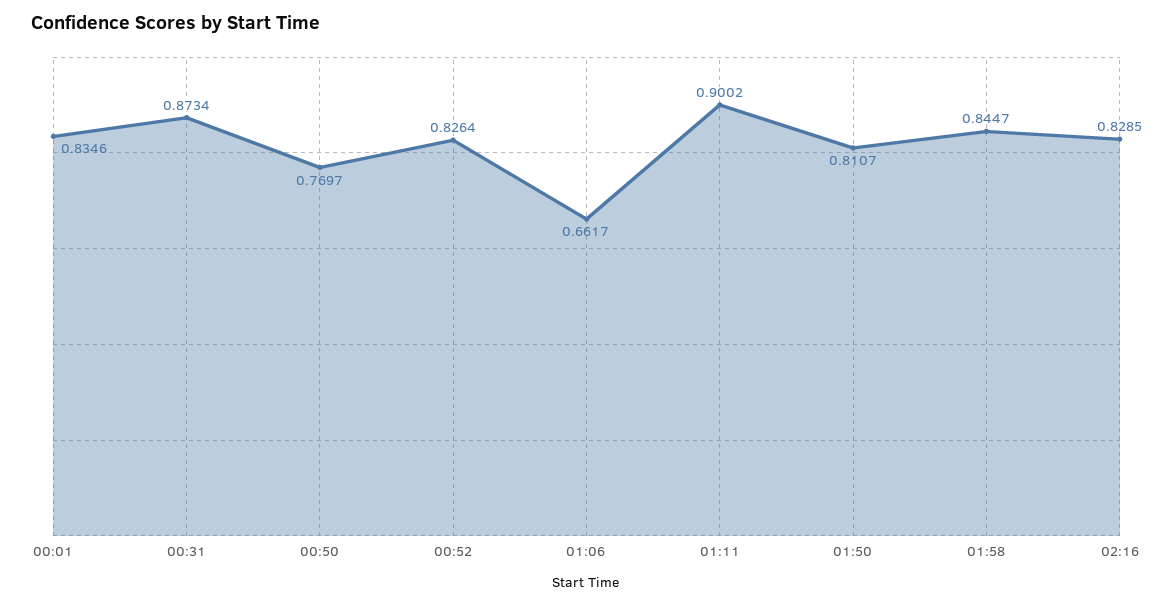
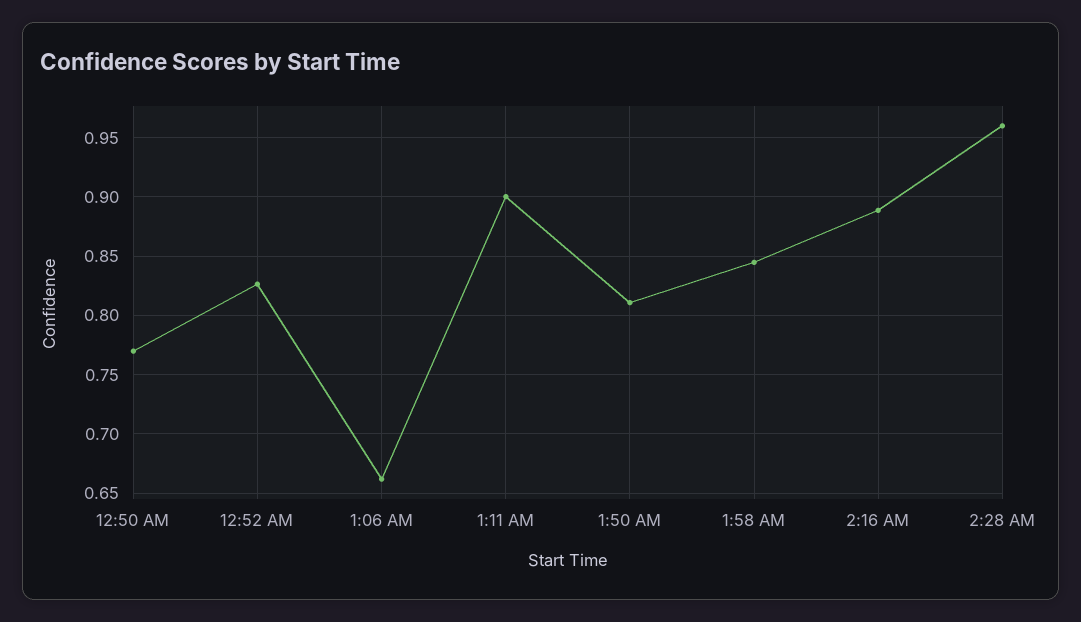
00:01: 0.8346 -> none
00:31: 0.8734 -> none
02:16: 0.8285 -> 0.89
2:28 AM: none -> 0.96

